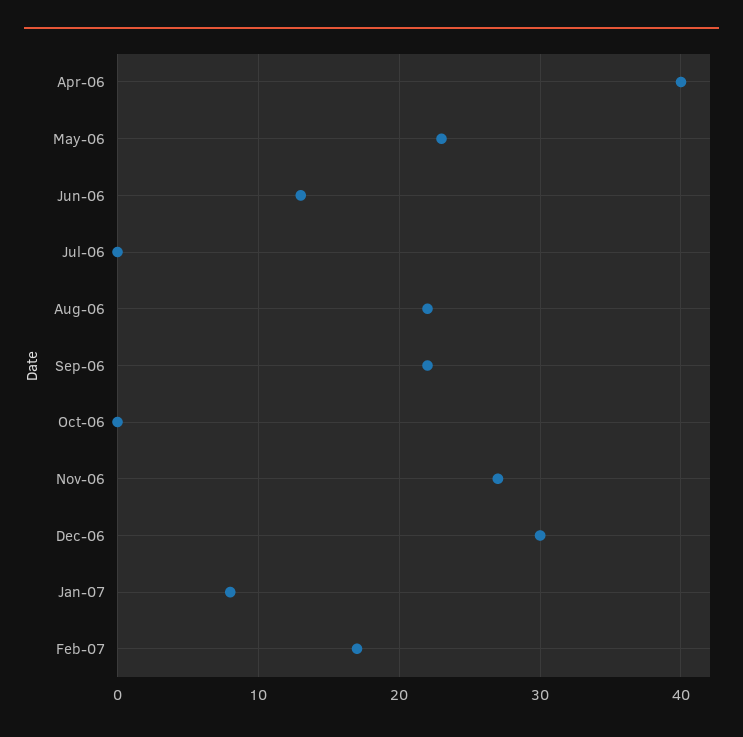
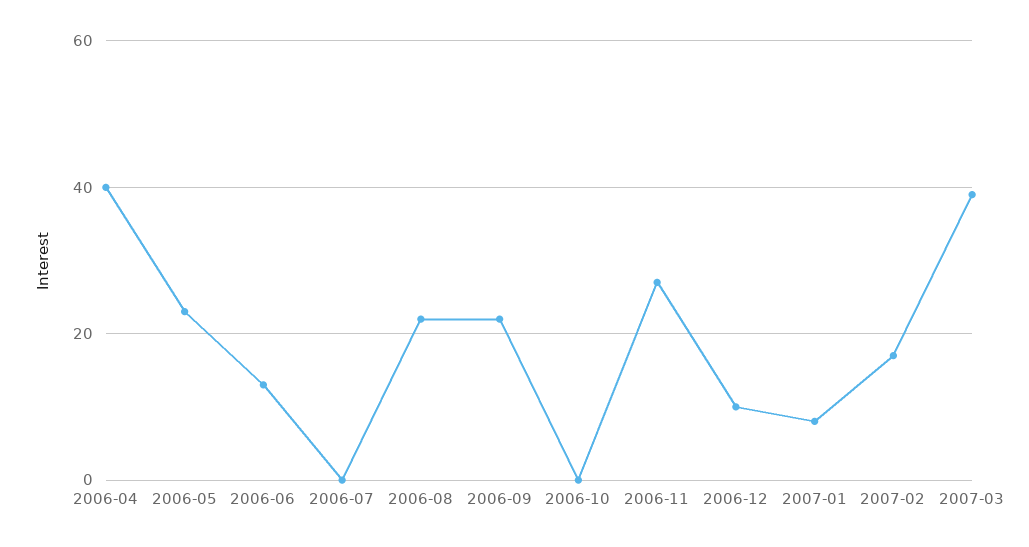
Dec-06: 30 -> 10
2007-03: none -> 40

